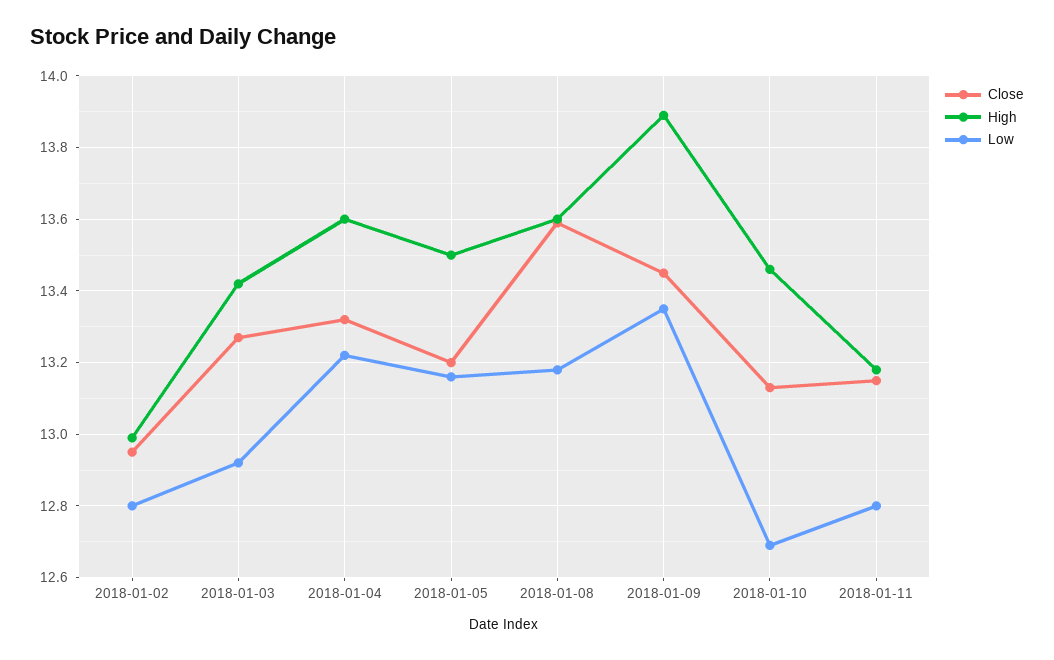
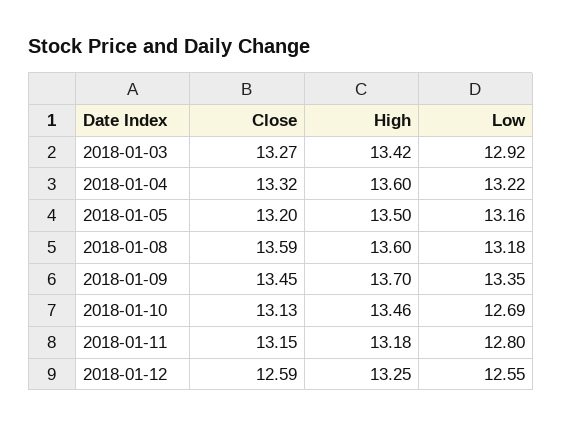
Close, 2018-01-02: 12.95 -> none
High, 2018-01-02: 13 -> none
Low, 2018-01-02: 12.8 -> none
High, 2018-01-09: 13.9 -> 13.7
Close, 2018-01-12: none -> 12.59
High, 2018-01-12: none -> 13.25
Low, 2018-01-12: none -> 12.55

